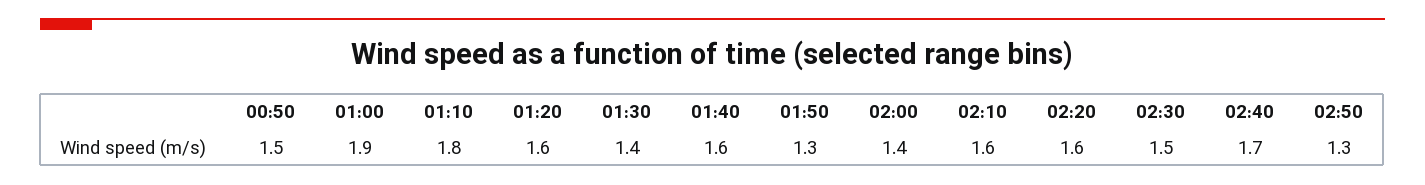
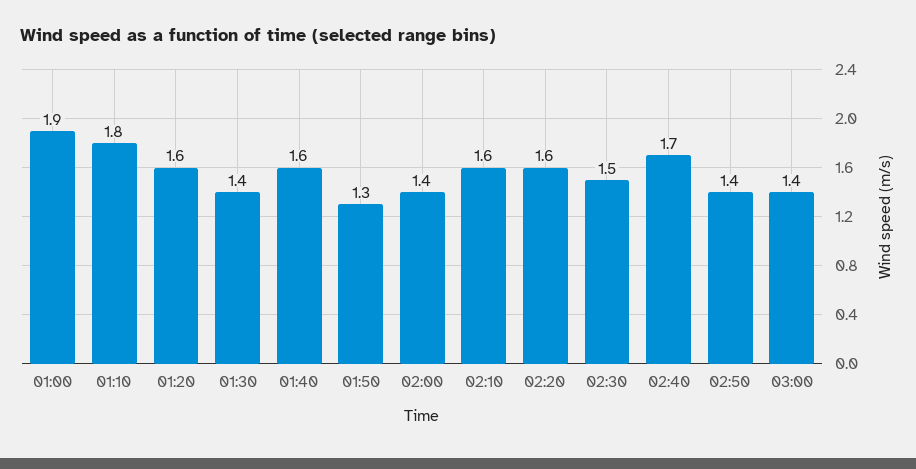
00:50: 1.5 -> none
02:50: 1.3 -> 1.4
03:00: none -> 1.4

